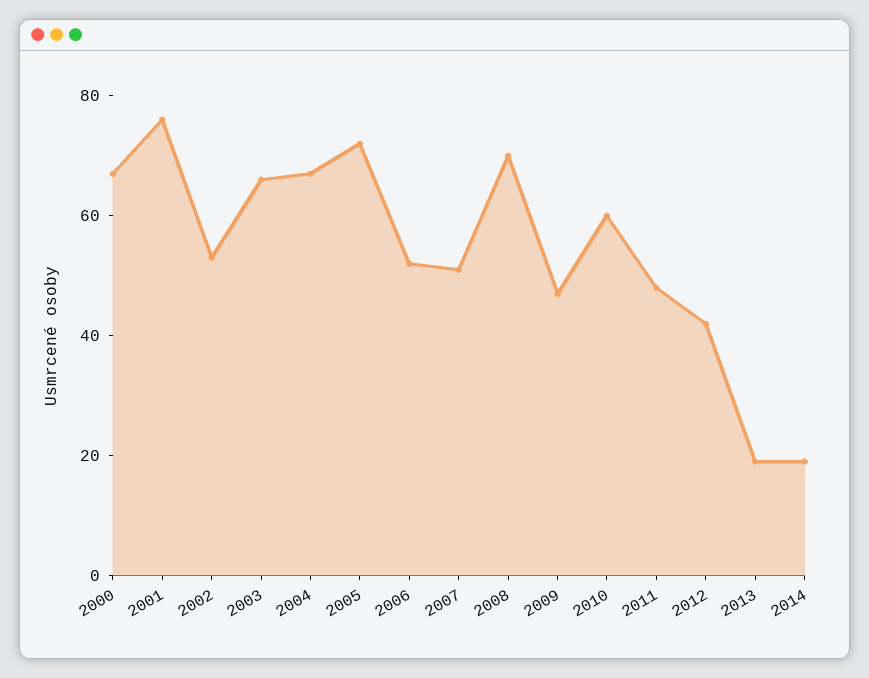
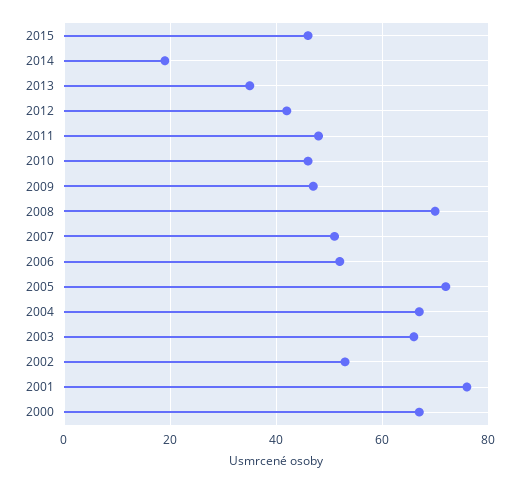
2010: 60 -> 45
2013: 20 -> 35
2015: none -> 45

